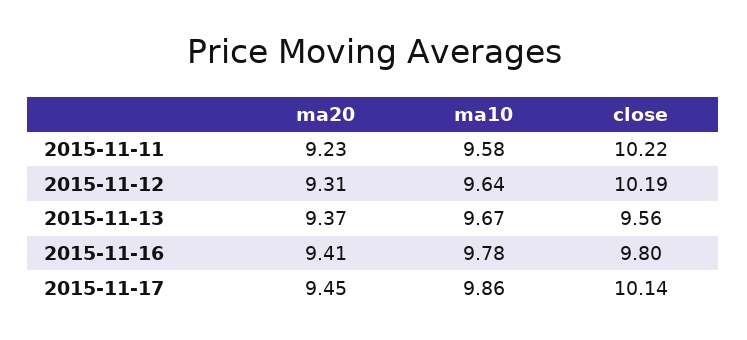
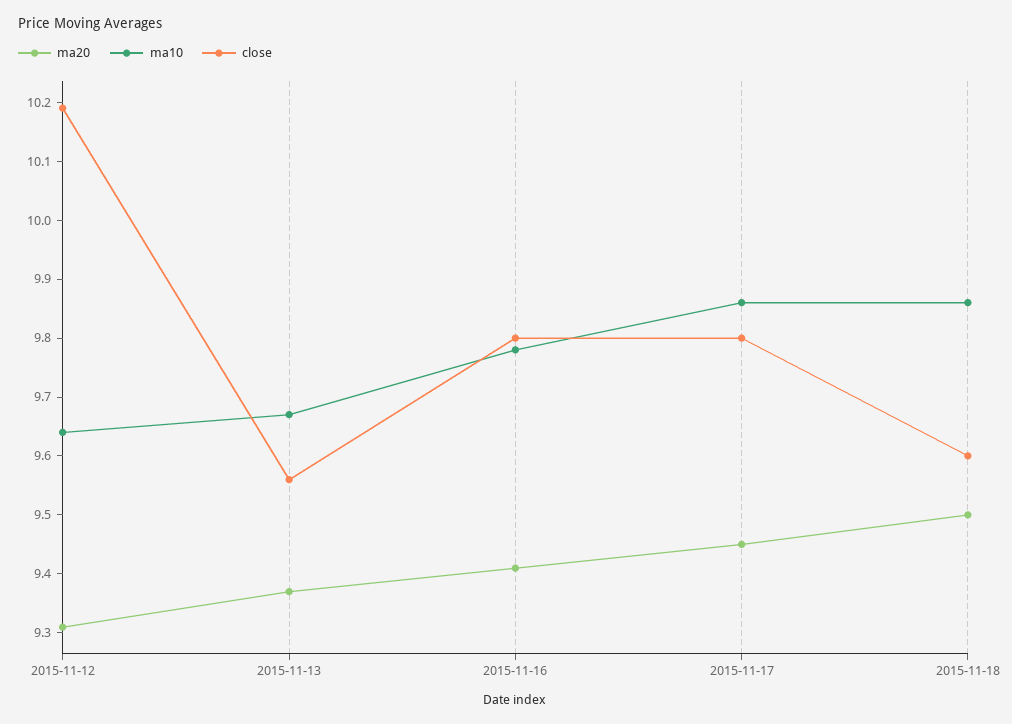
ma20, 2015-11-11: 9.23 -> none
ma10, 2015-11-11: 9.58 -> none
close, 2015-11-11: 10.22 -> none
close, 2015-11-17: 10.14 -> 9.8
ma20, 2015-11-18: none -> 9.5
ma10, 2015-11-18: none -> 9.85
close, 2015-11-18: none -> 9.6

